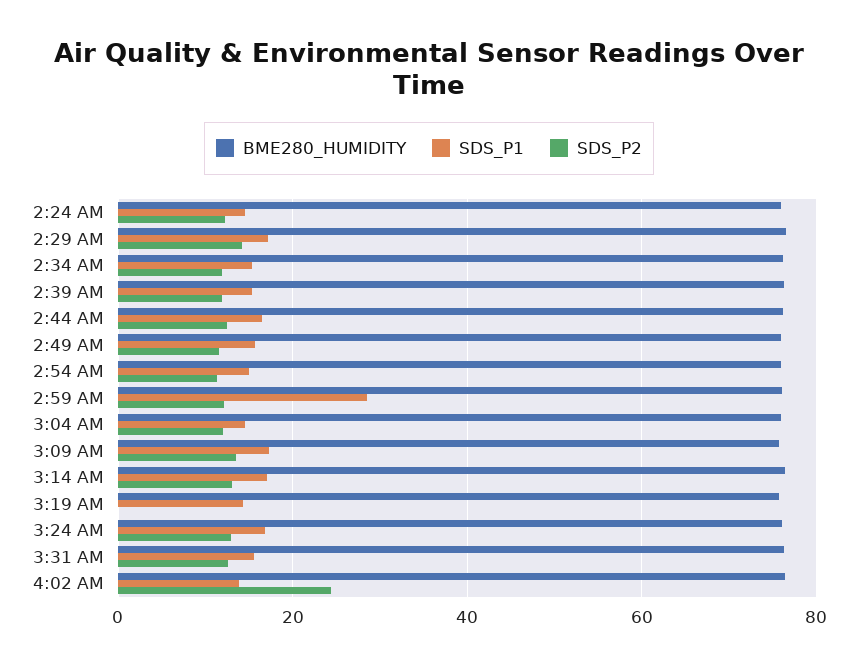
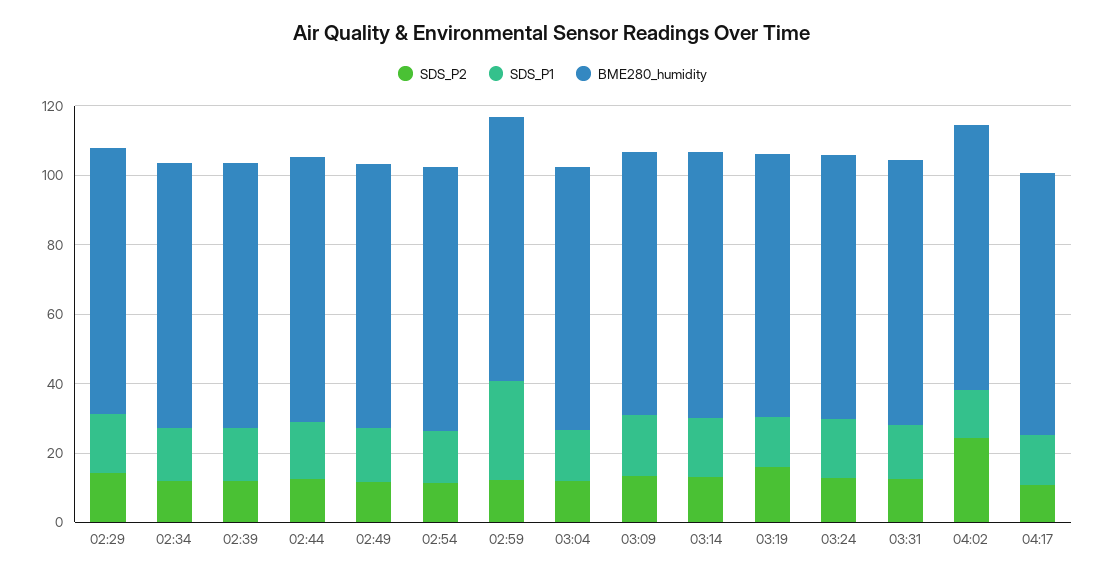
BME280_HUMIDITY, 2:24 AM: 76 -> none
SDS_P1, 2:24 AM: 14 -> none
SDS_P2, 2:24 AM: 12 -> none
SDS_P2, 3:19 AM: 0 -> 15
SDS_P2, 04:17: none -> 10
SDS_P1, 04:17: none -> 15
BME280_HUMIDITY, 04:17: none -> 75

